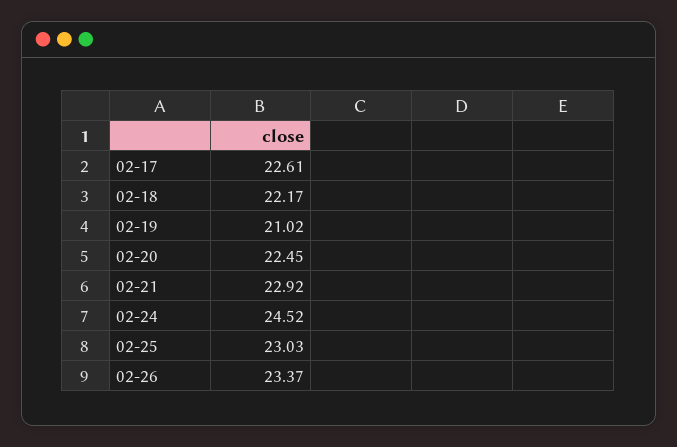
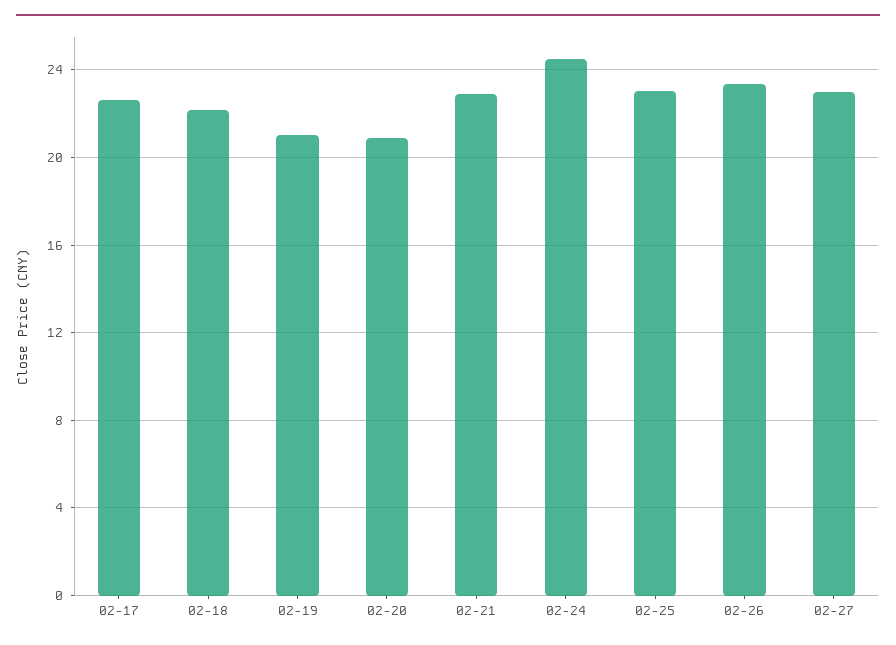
02-20: 22.45 -> 21
02-27: none -> 23

